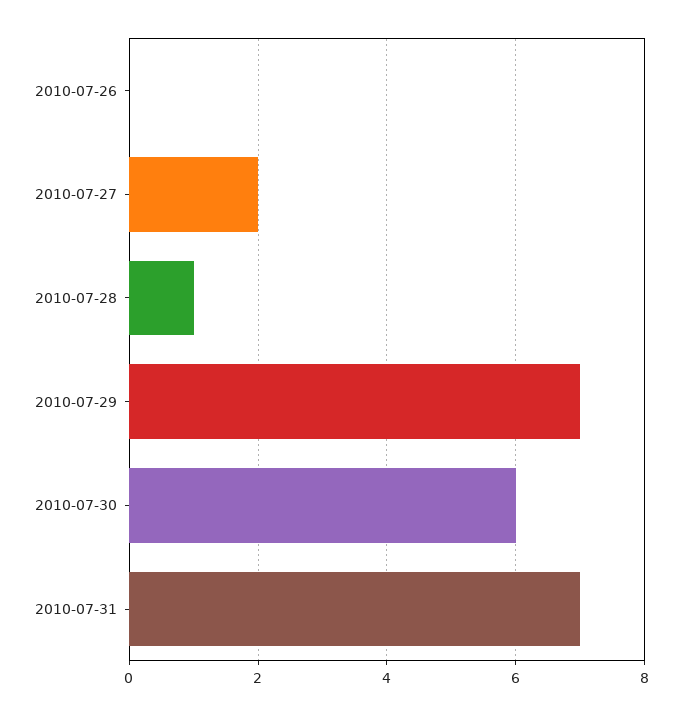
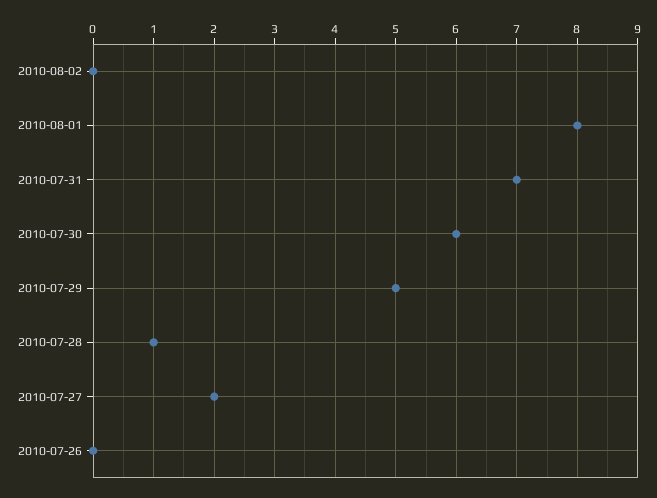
2010-07-29: 7 -> 5
2010-08-02: none -> 0
2010-08-01: none -> 8

